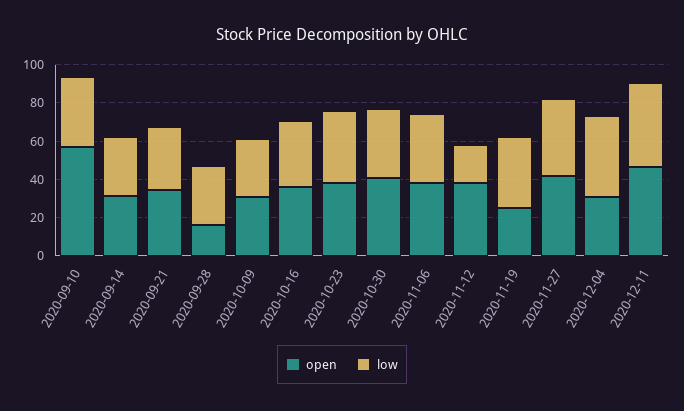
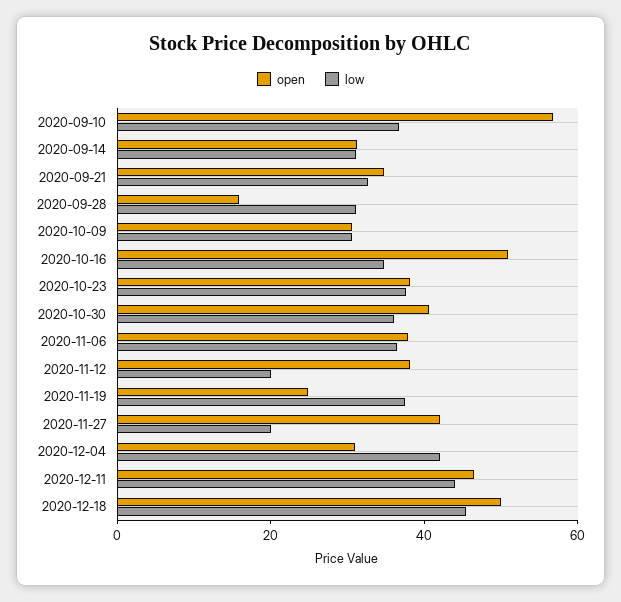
open, 2020-10-16: 35 -> 50
low, 2020-11-27: 40 -> 20
open, 2020-12-18: none -> 50
low, 2020-12-18: none -> 45

